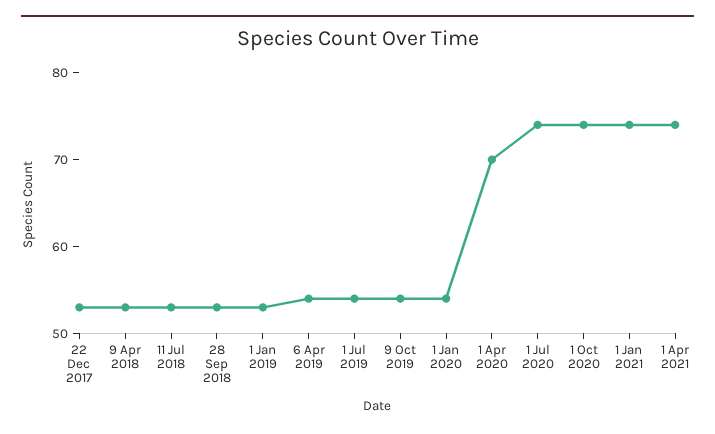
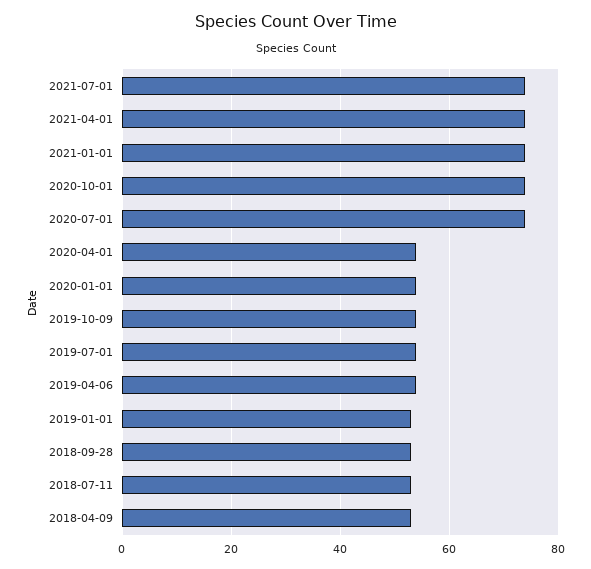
22 Dec 2017: 53 -> none
1 Apr 2020: 70 -> 55
2021-07-01: none -> 75

